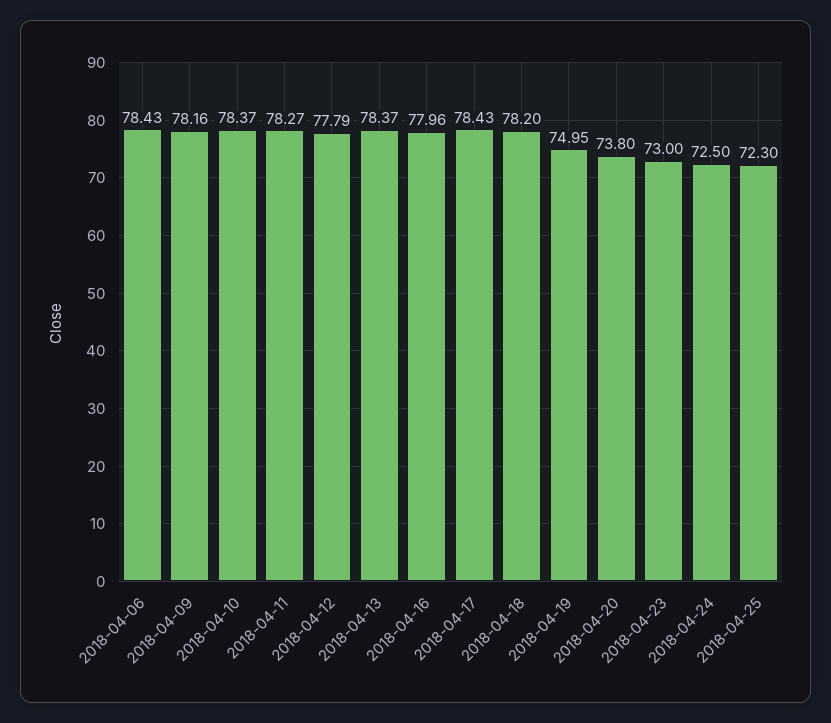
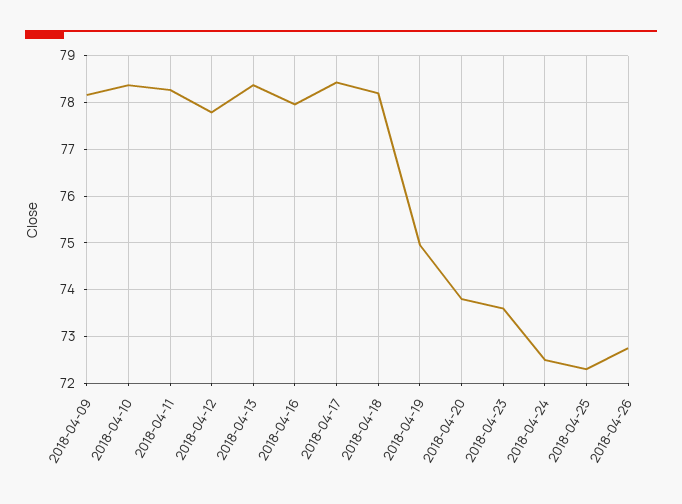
2018-04-06: 78.43 -> none
2018-04-23: 73 -> 73.6
2018-04-26: none -> 72.8

